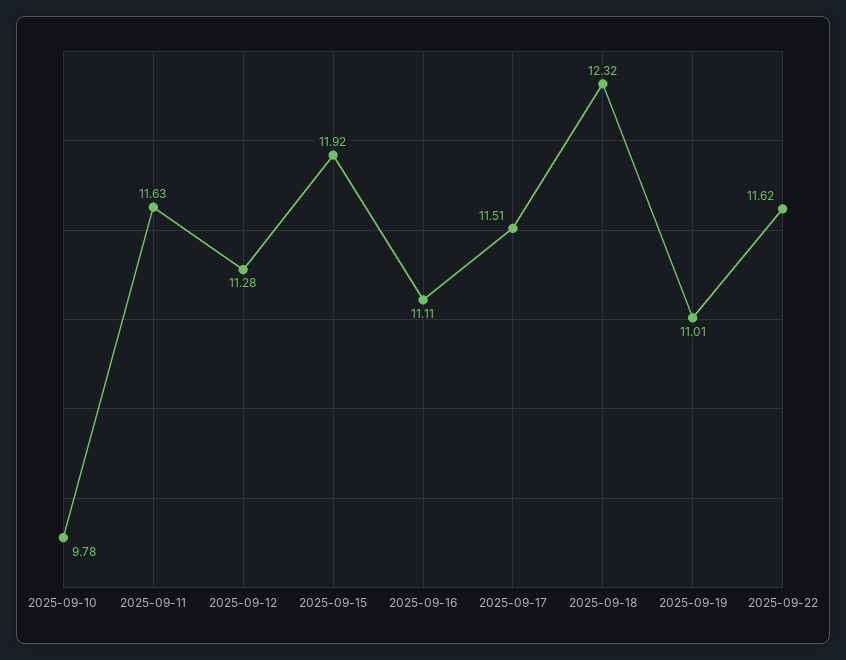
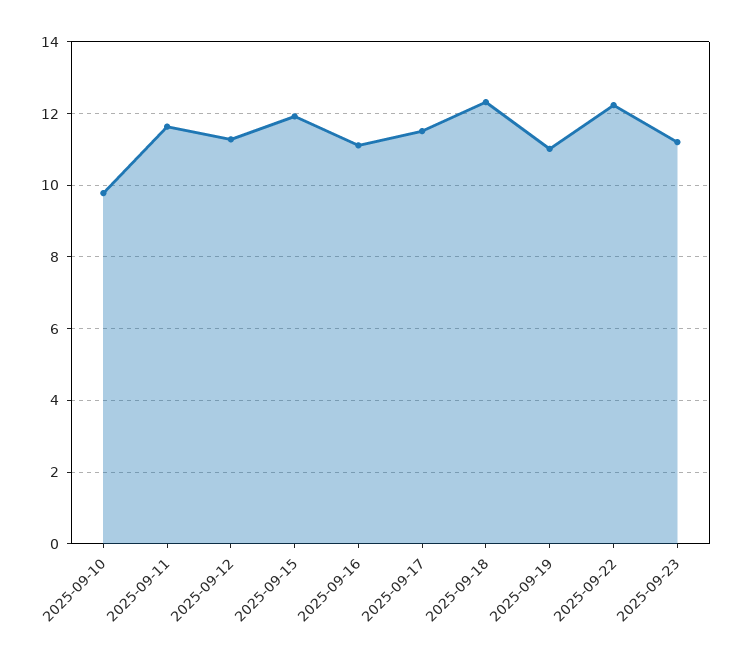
2025-09-22: 11.62 -> 12.2
2025-09-23: none -> 11.2

